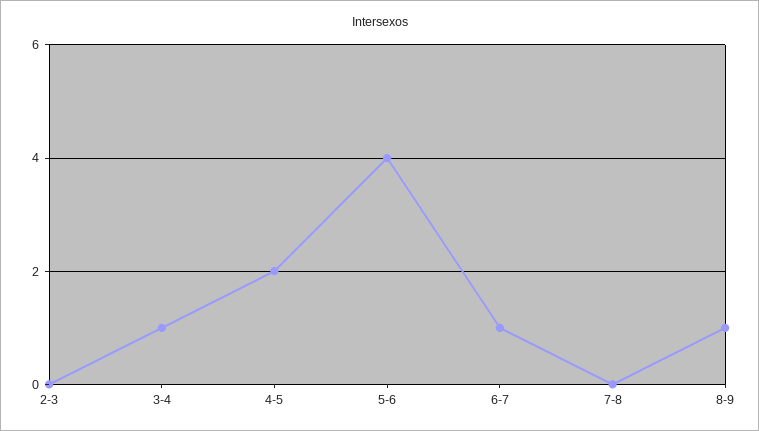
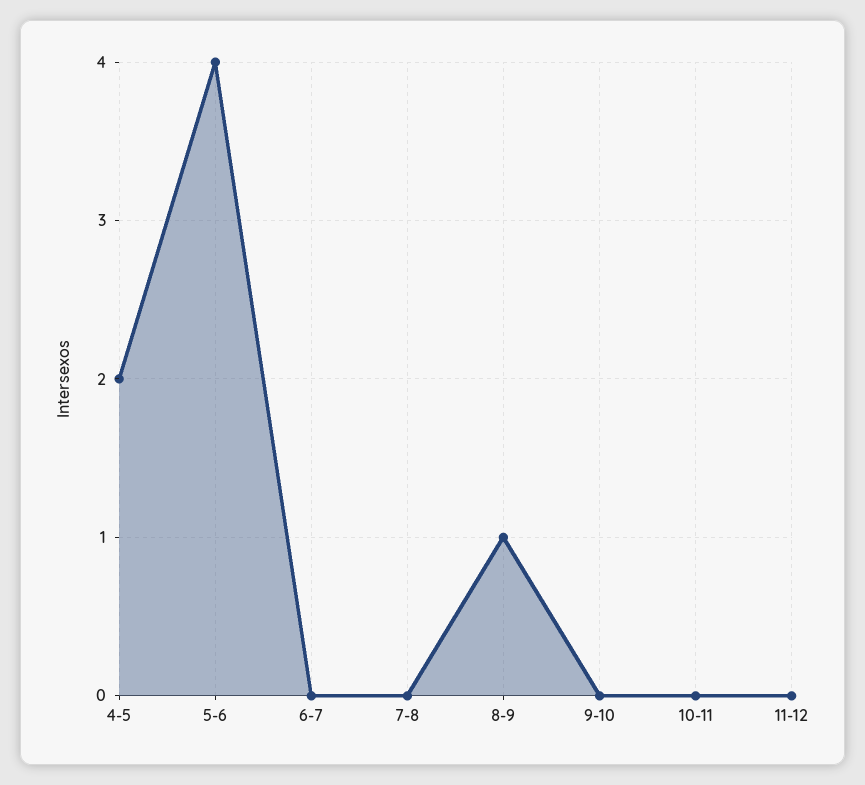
2-3: 0 -> none
3-4: 1 -> none
6-7: 1 -> 0
9-10: none -> 0
10-11: none -> 0
11-12: none -> 0

